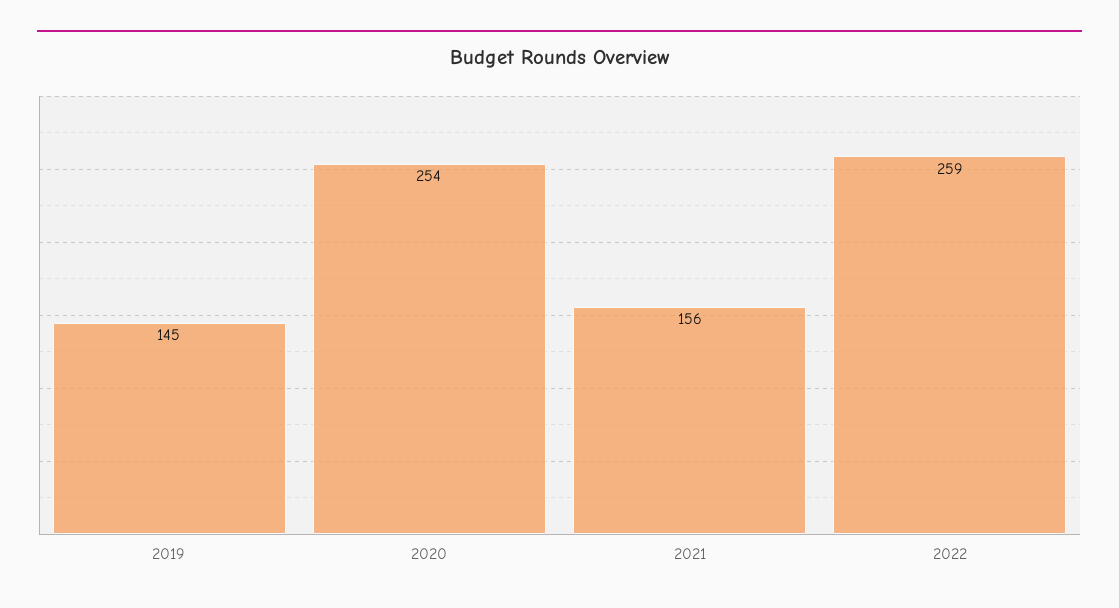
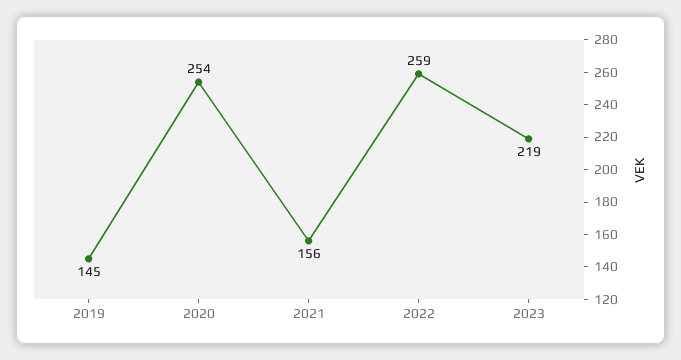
2023: none -> 219

